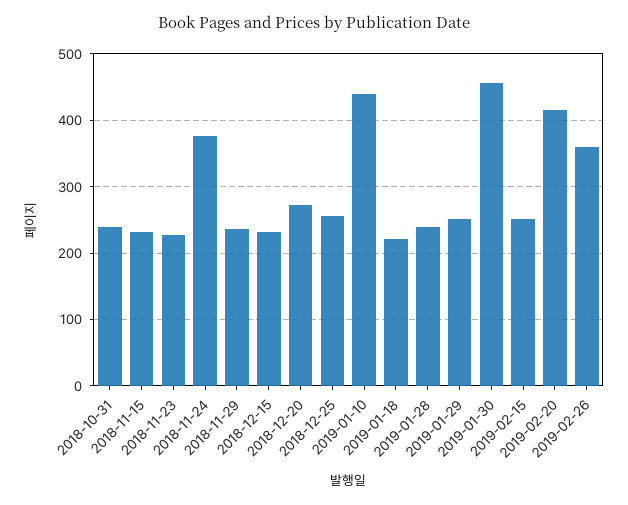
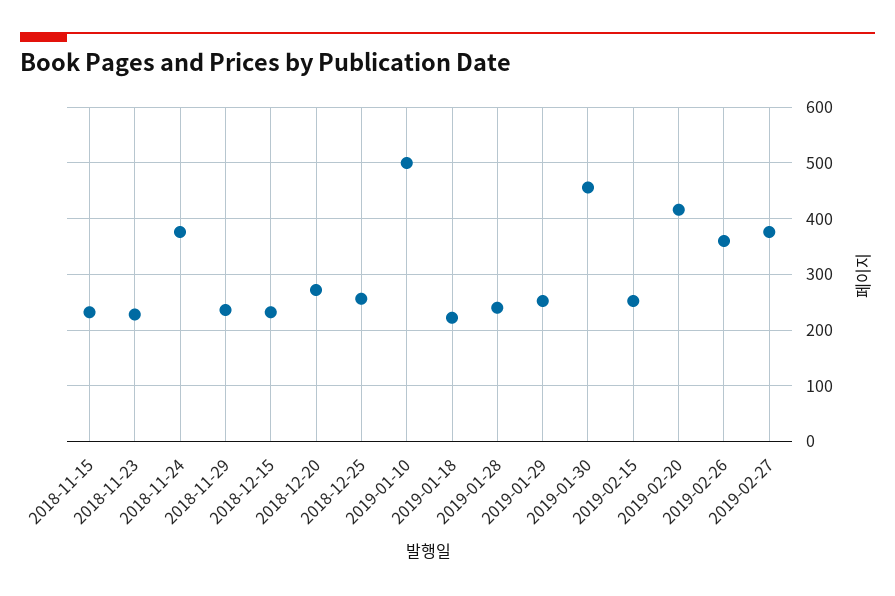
2018-10-31: 240 -> none
2019-01-10: 440 -> 500
2019-02-27: none -> 380

